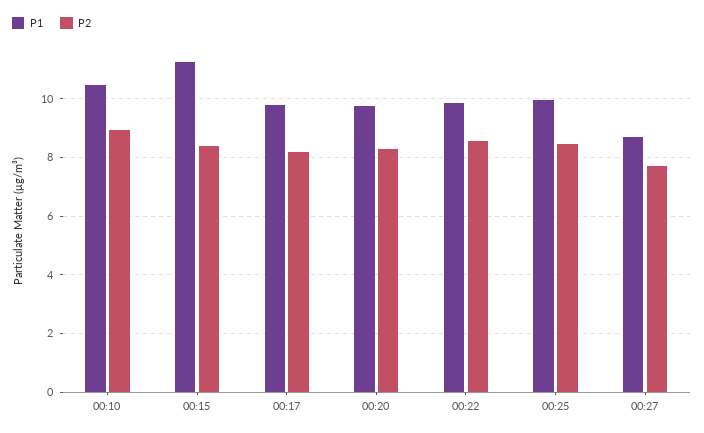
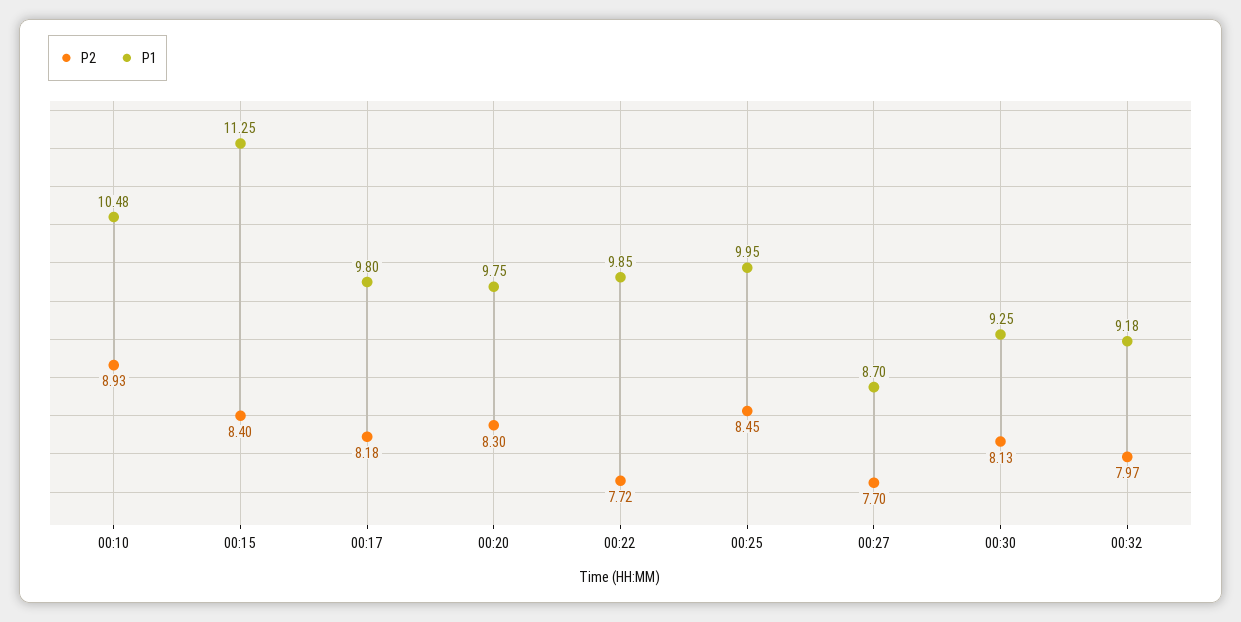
P2, 00:22: 8.5 -> 7.72
P2, 00:30: none -> 8.13
P1, 00:30: none -> 9.25
P2, 00:32: none -> 7.97
P1, 00:32: none -> 9.18

